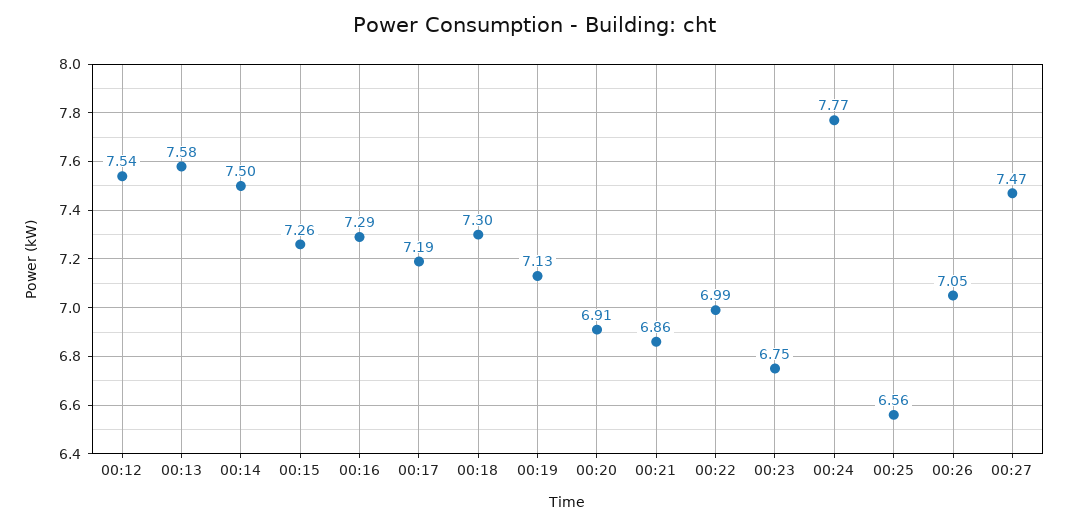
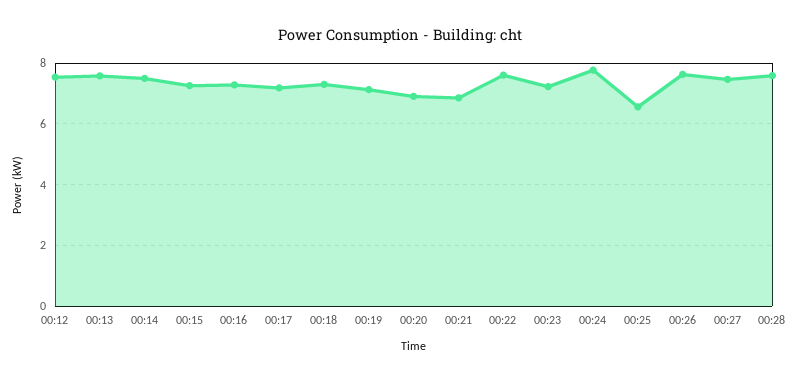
00:22: 6.99 -> 7.6
00:23: 6.75 -> 7.2
00:26: 7.05 -> 7.6
00:28: none -> 7.6

